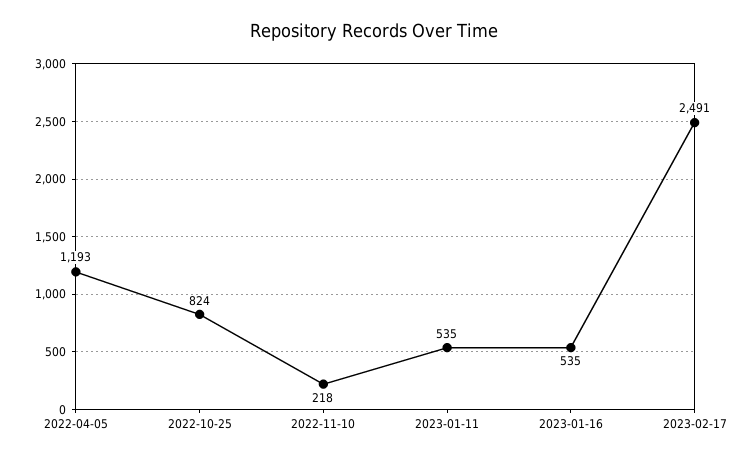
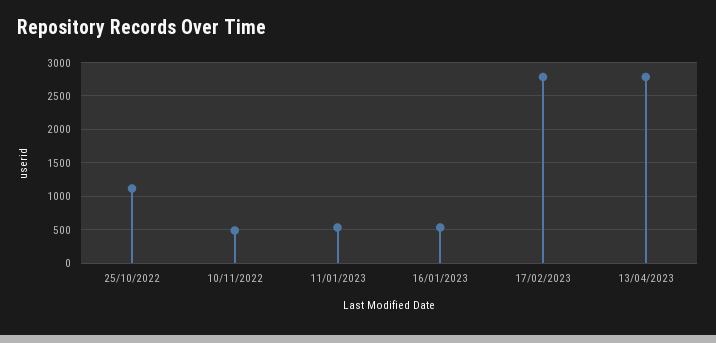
2022-04-05: 1193 -> none
2022-10-25: 824 -> 1100
2022-11-10: 218 -> 500
2023-02-17: 2491 -> 2800
13/04/2023: none -> 2800

